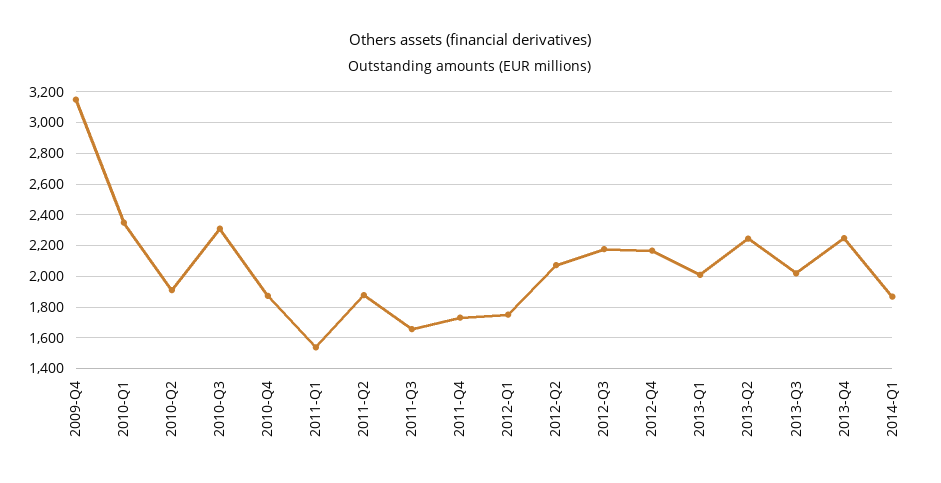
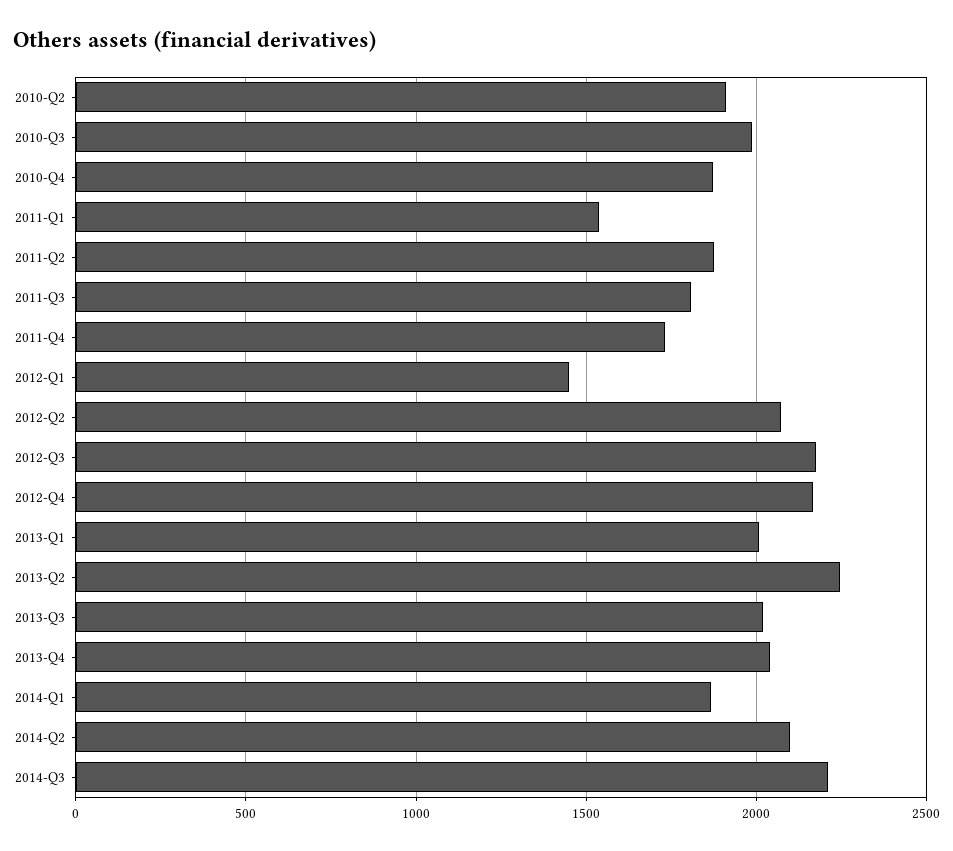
2009-Q4: 3150 -> none
2010-Q1: 2350 -> none
2010-Q3: 2300 -> 2000
2011-Q3: 1650 -> 1800
2012-Q1: 1750 -> 1450
2013-Q4: 2250 -> 2050
2014-Q2: none -> 2100
2014-Q3: none -> 2200

